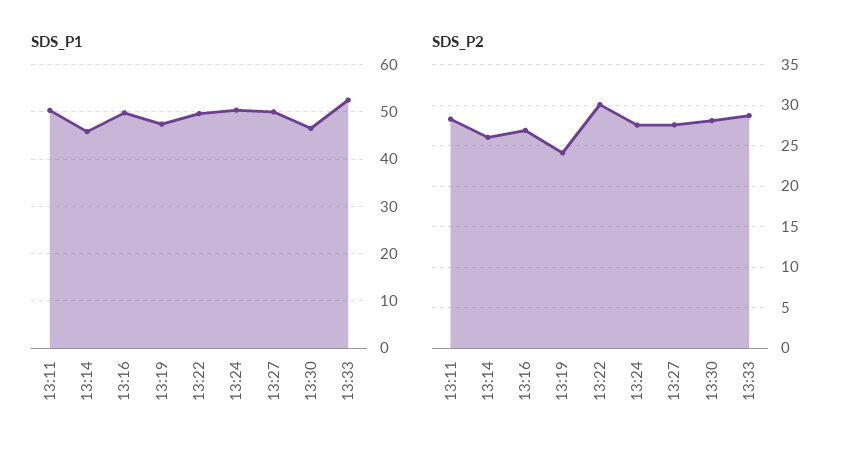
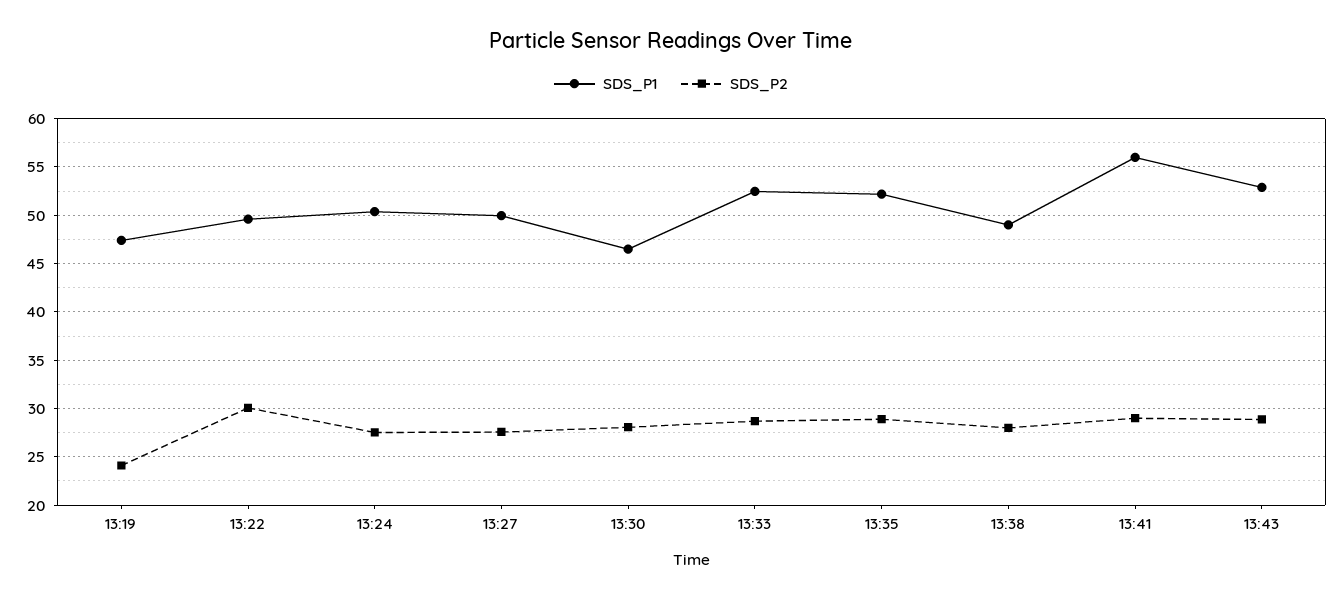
SDS_P1, 13:11: 50 -> none
SDS_P1, 13:14: 46 -> none
SDS_P1, 13:16: 50 -> none
SDS_P2, 13:11: 28 -> none
SDS_P2, 13:14: 26 -> none
SDS_P2, 13:16: 27 -> none
SDS_P1, 13:35: none -> 52
SDS_P2, 13:35: none -> 29
SDS_P1, 13:38: none -> 49
SDS_P2, 13:38: none -> 28
SDS_P1, 13:41: none -> 56
SDS_P2, 13:41: none -> 29
SDS_P1, 13:43: none -> 53
SDS_P2, 13:43: none -> 29

